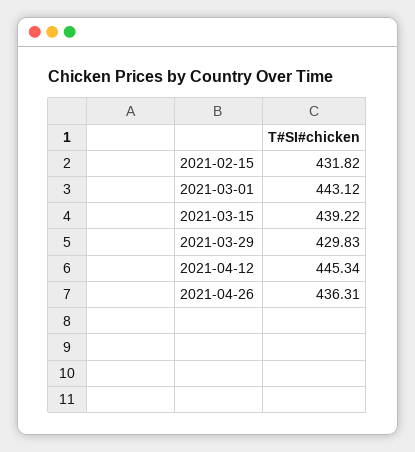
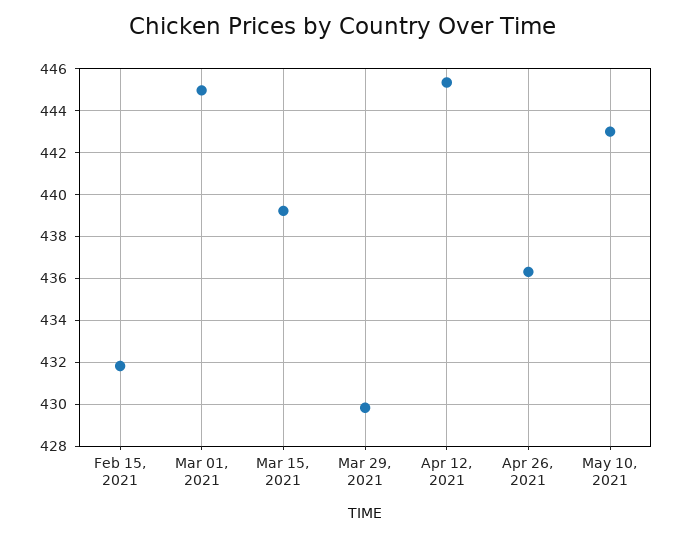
2021-03-01: 443.12 -> 445
May 10, 2021: none -> 443

